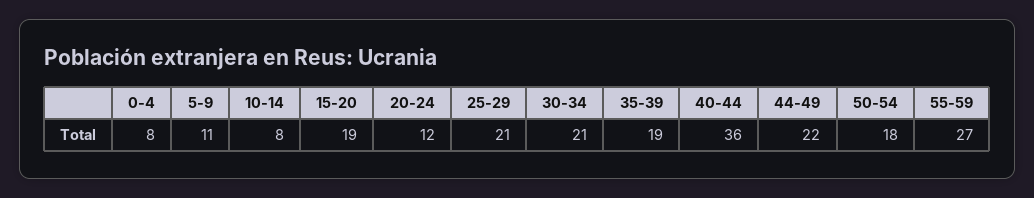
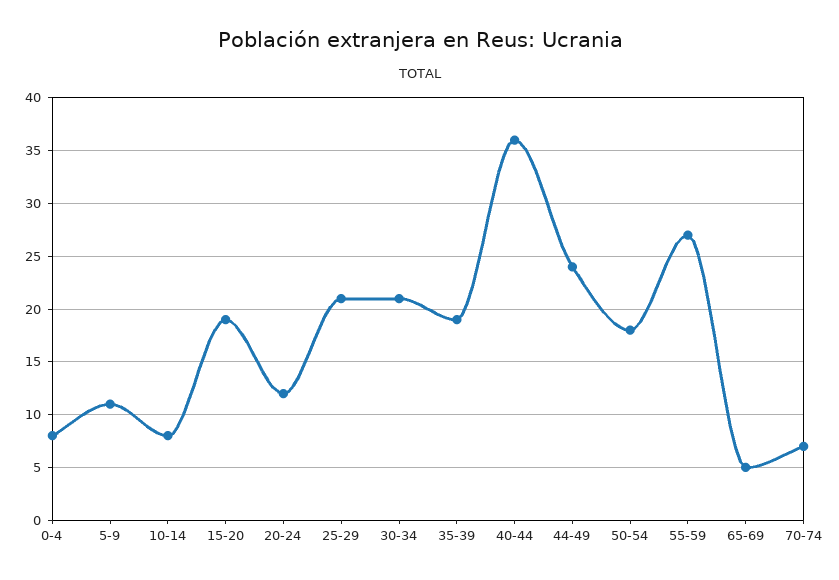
44-49: 22 -> 24
65-69: none -> 5
70-74: none -> 7

